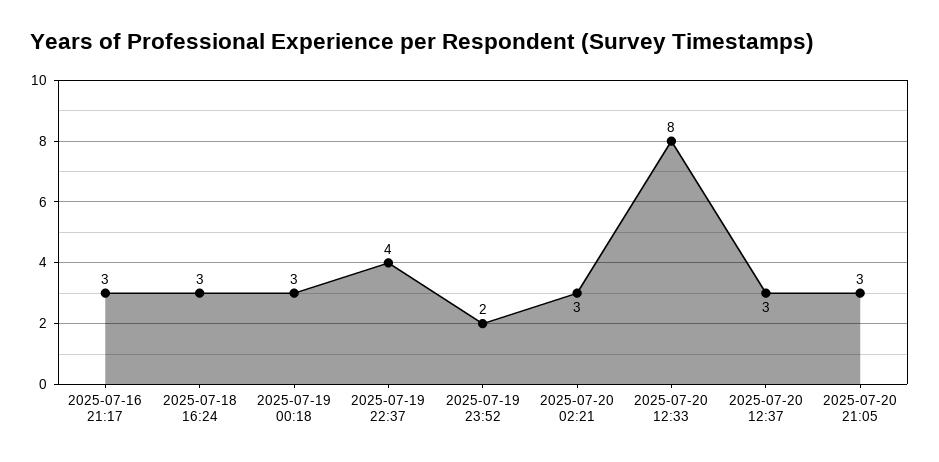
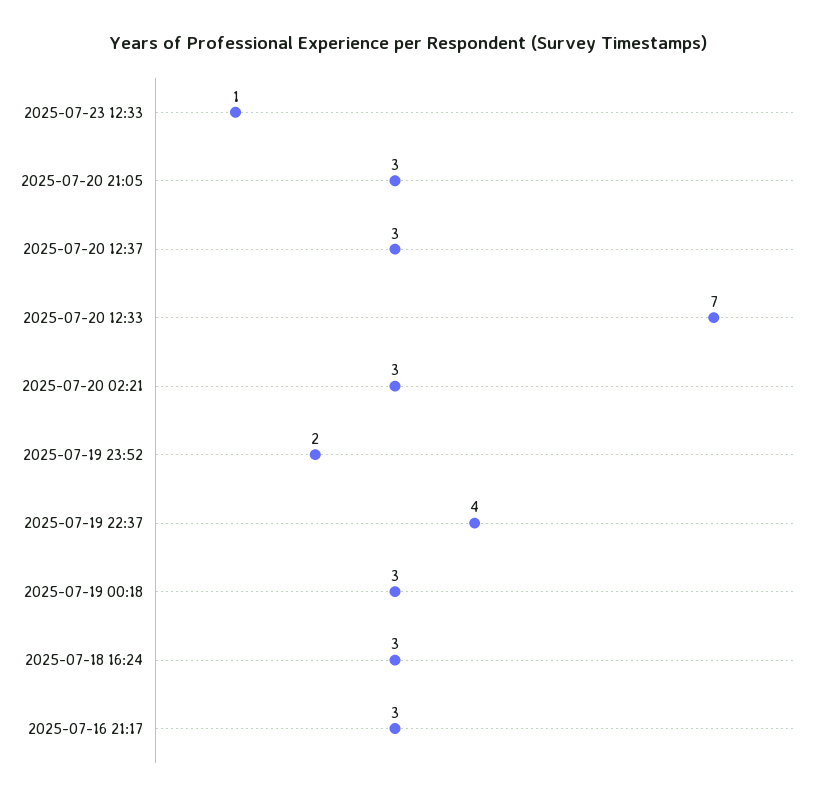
2025-07-20 12:33: 8 -> 7
2025-07-23 12:33: none -> 1

